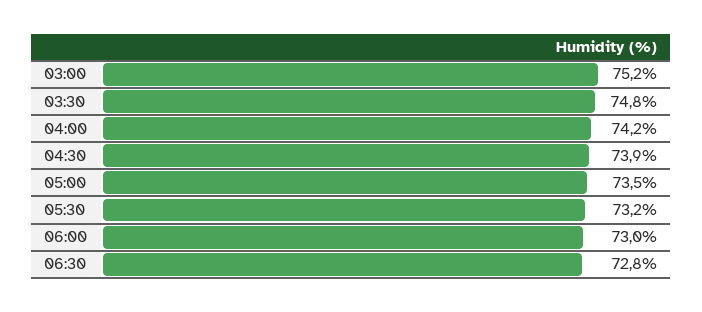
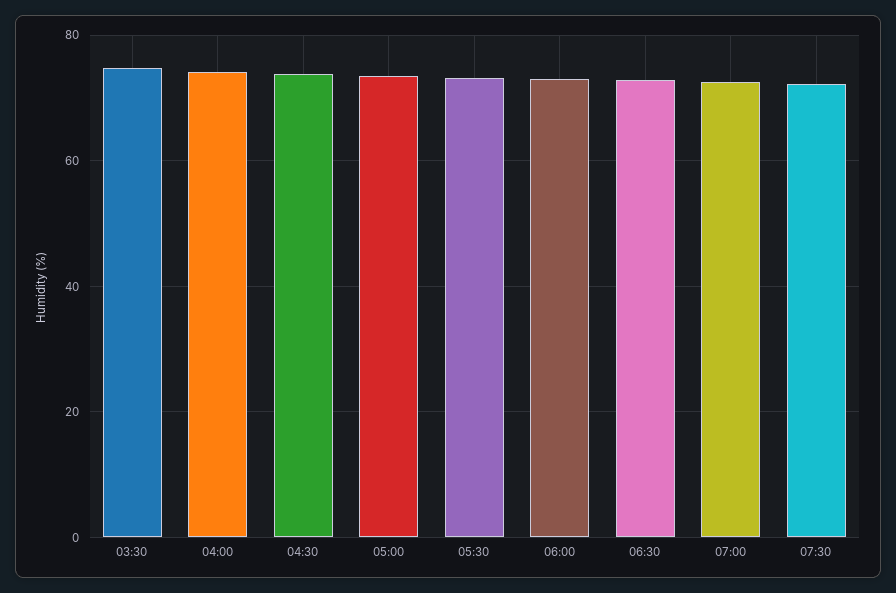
03:00: 75.2 -> none
07:00: none -> 72
07:30: none -> 72

